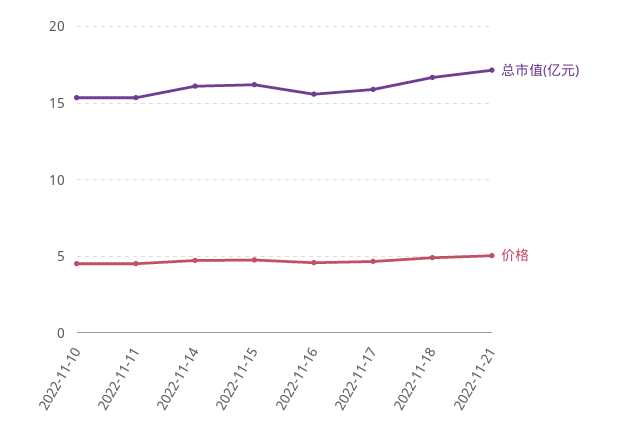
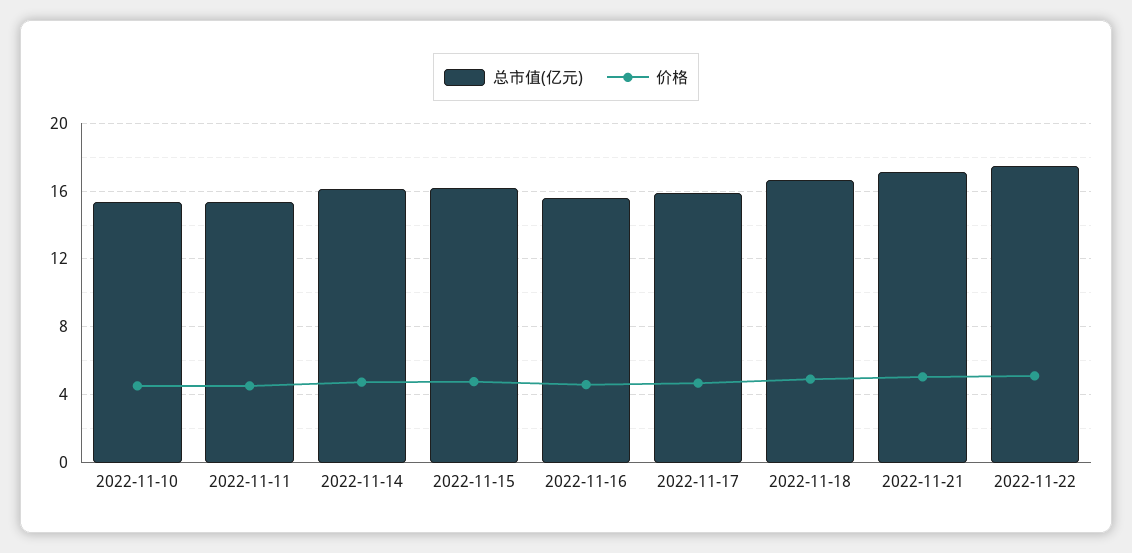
总市值(亿元), 2022-11-22: none -> 17.5
价格, 2022-11-22: none -> 5

